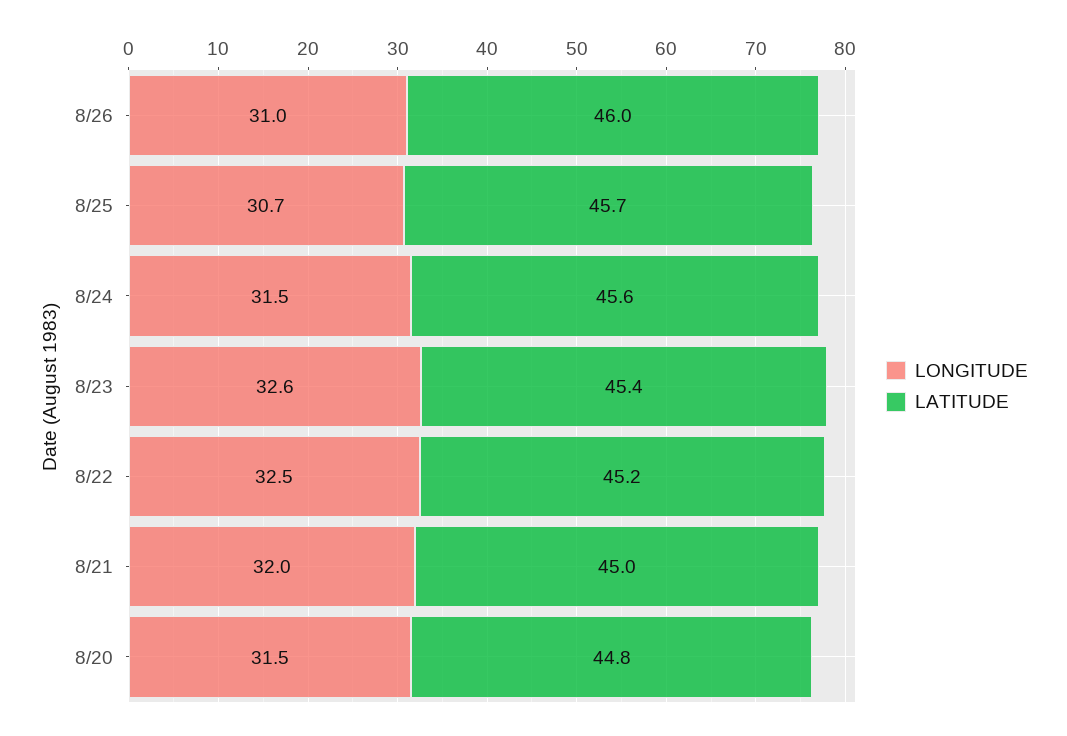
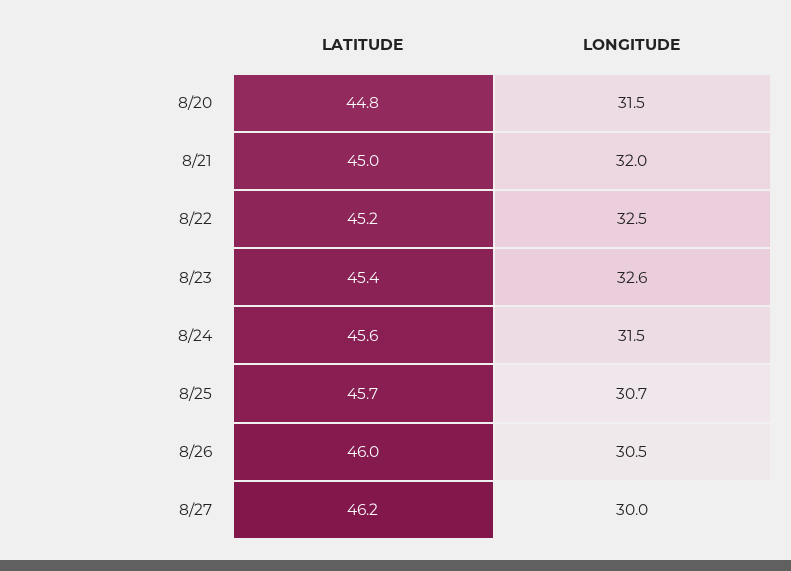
LONGITUDE, 8/26: 31 -> 30.5
LATITUDE, 8/27: none -> 46.2
LONGITUDE, 8/27: none -> 30

